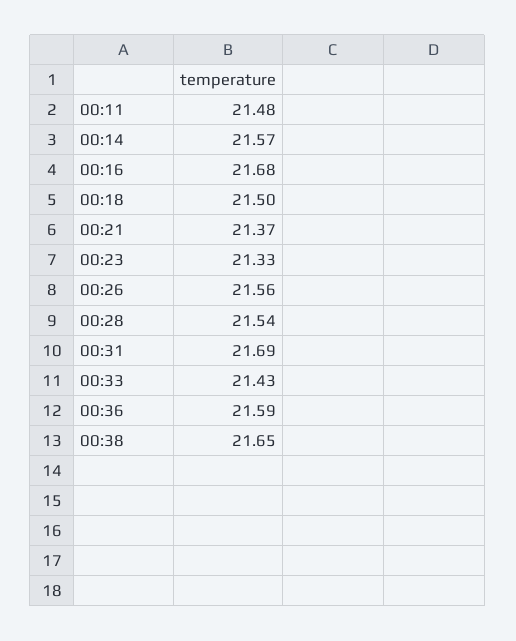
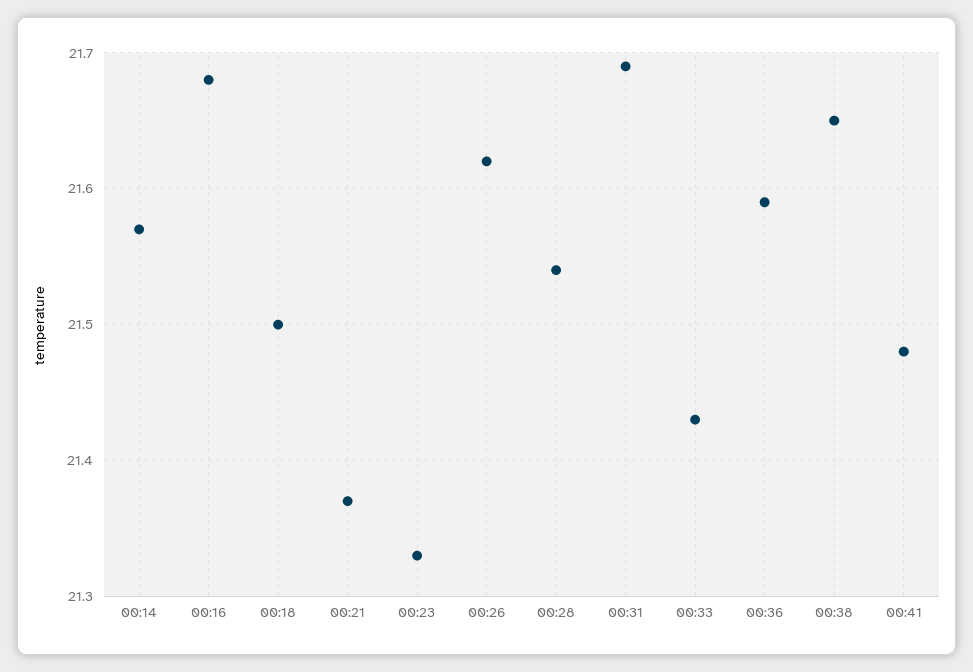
00:11: 21.48 -> none
00:26: 21.56 -> 21.62
00:41: none -> 21.48

